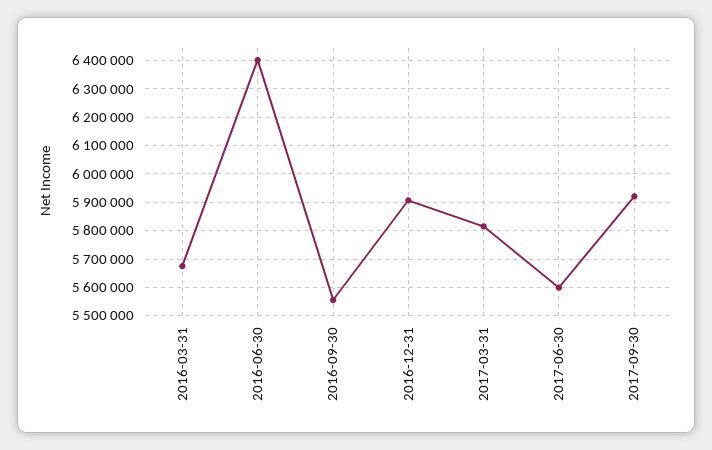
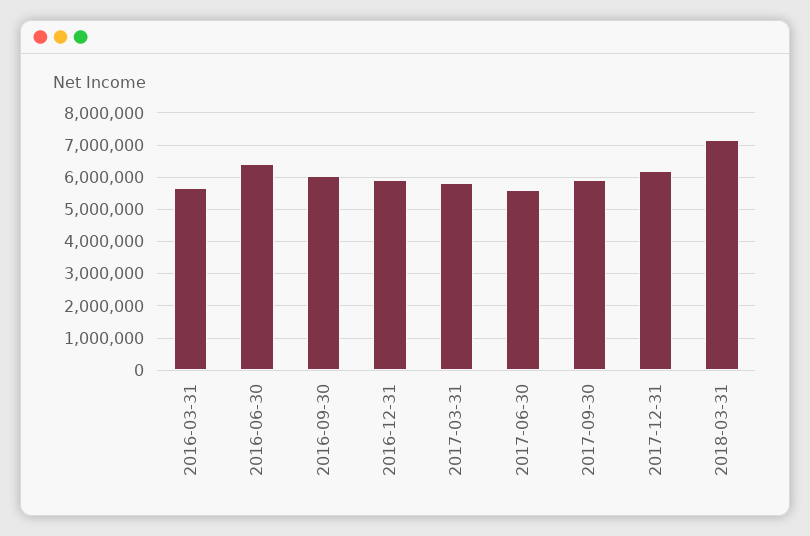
2016-09-30: 5550000 -> 6000000
2017-12-31: none -> 6200000
2018-03-31: none -> 7200000

